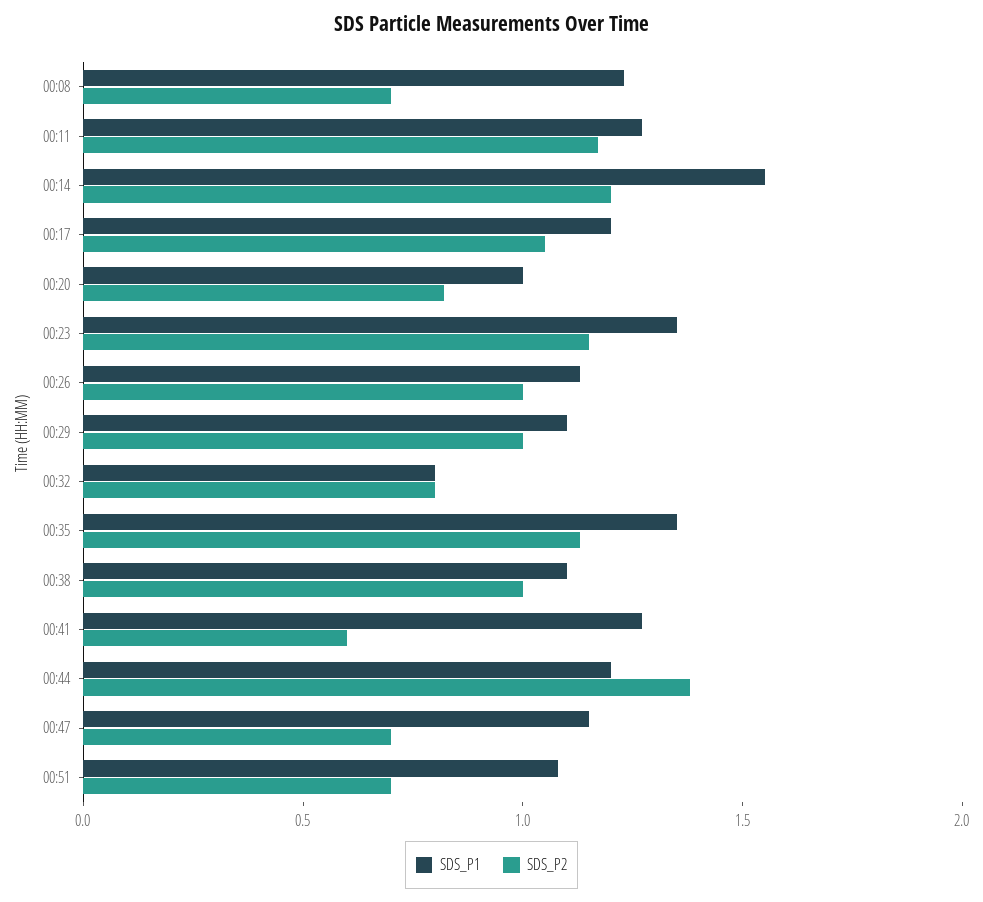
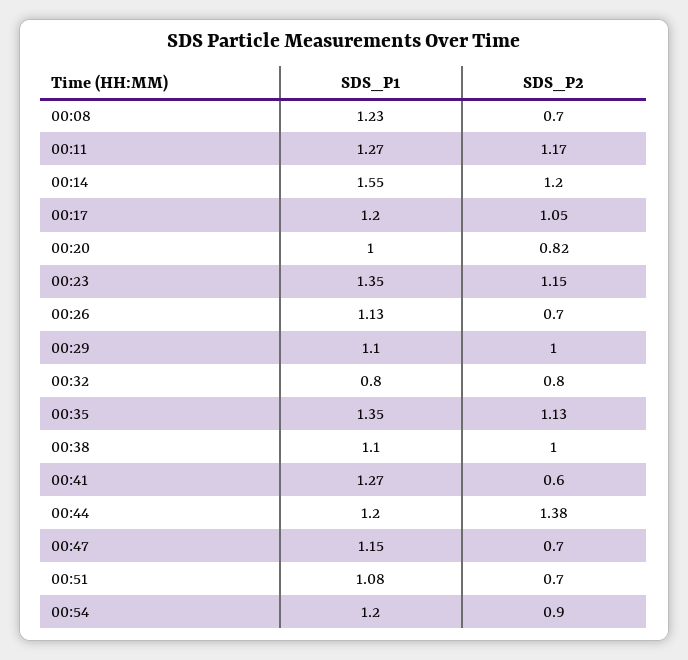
SDS_P2, 00:26: 1 -> 0.7
SDS_P1, 00:54: none -> 1.2
SDS_P2, 00:54: none -> 0.9

